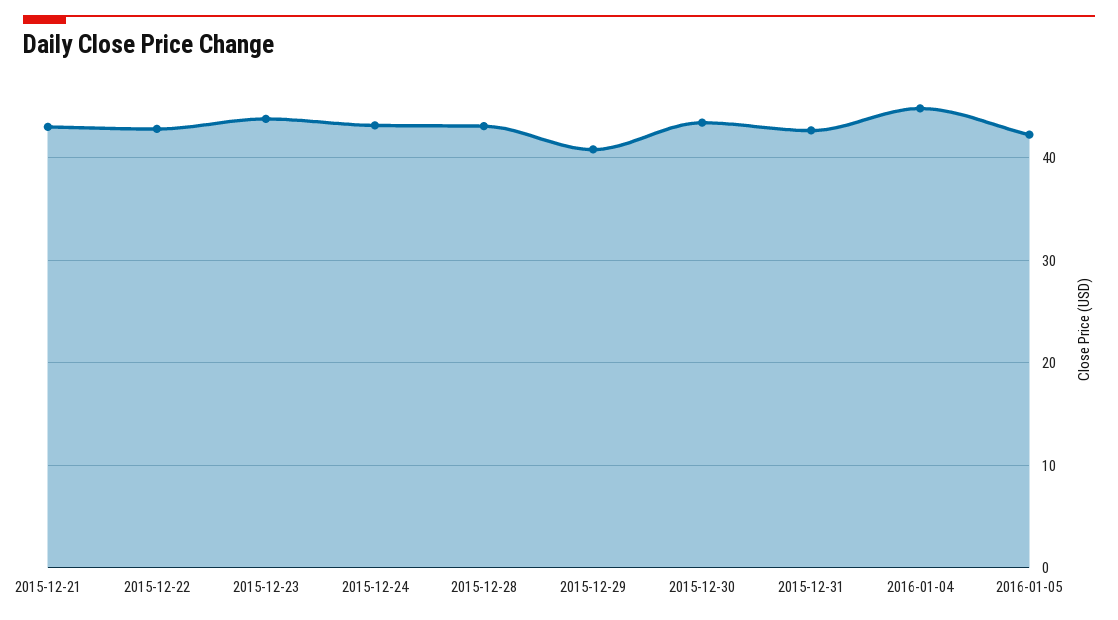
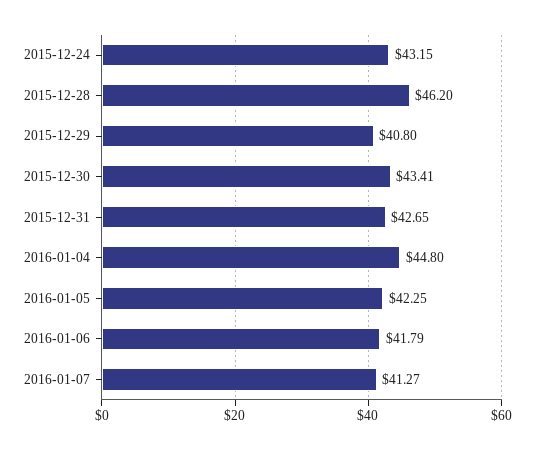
2015-12-21: 43 -> none
2015-12-22: 43 -> none
2015-12-23: 44 -> none
2015-12-28: 43 -> 46.2
2016-01-06: none -> 41.79
2016-01-07: none -> 41.27

